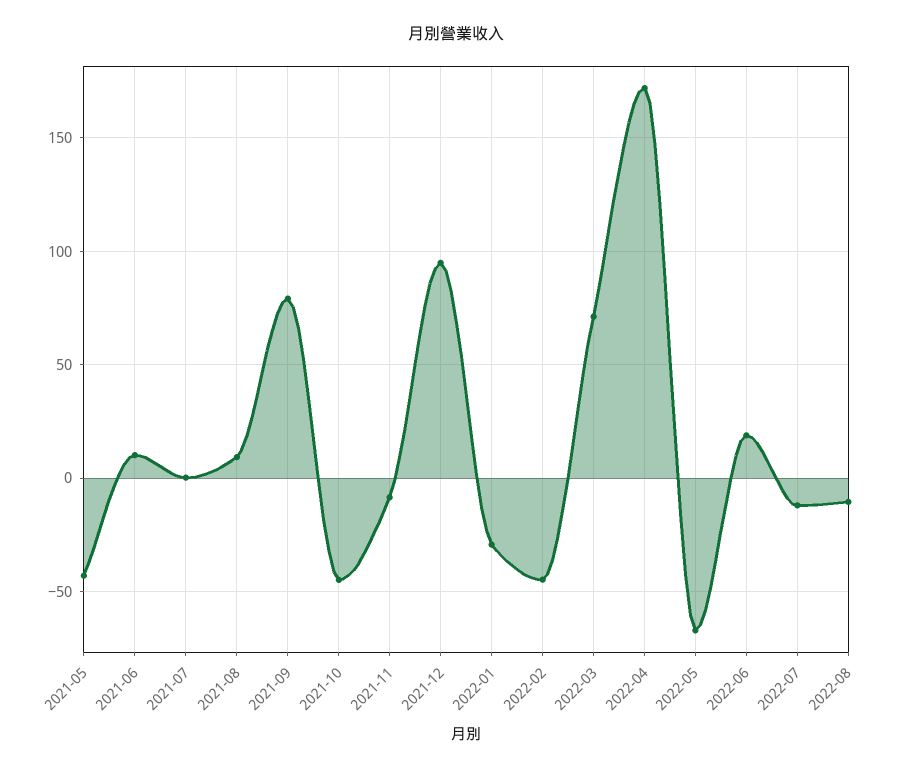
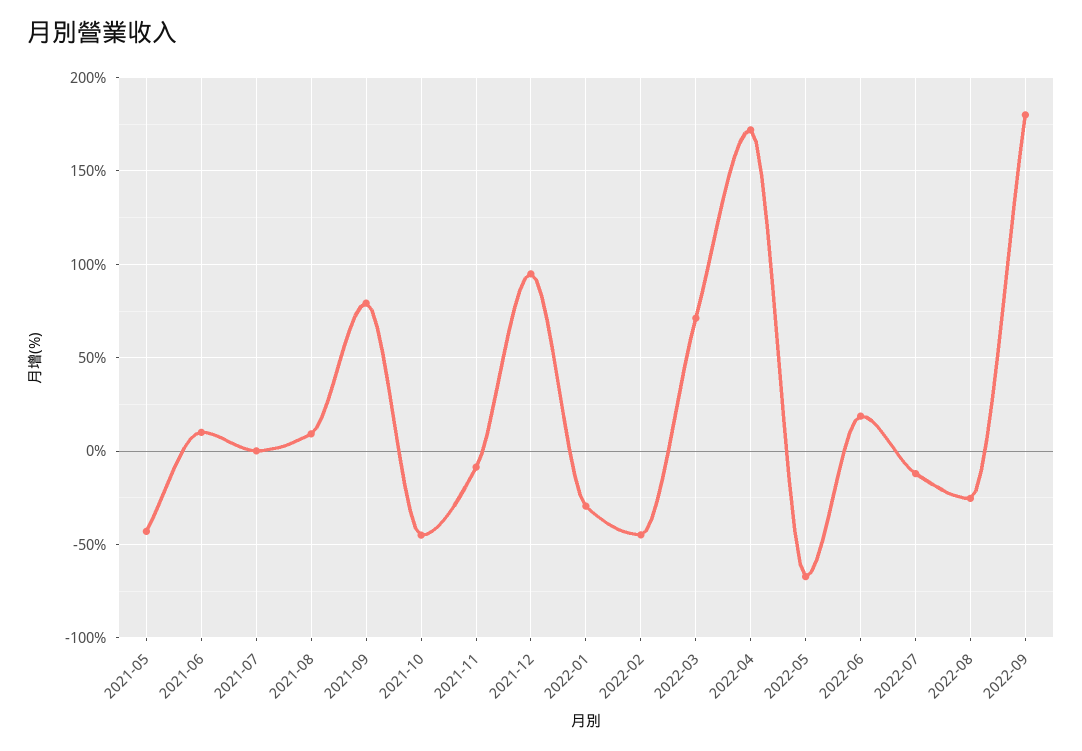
2022-08: -10 -> -25
2022-09: none -> 180

